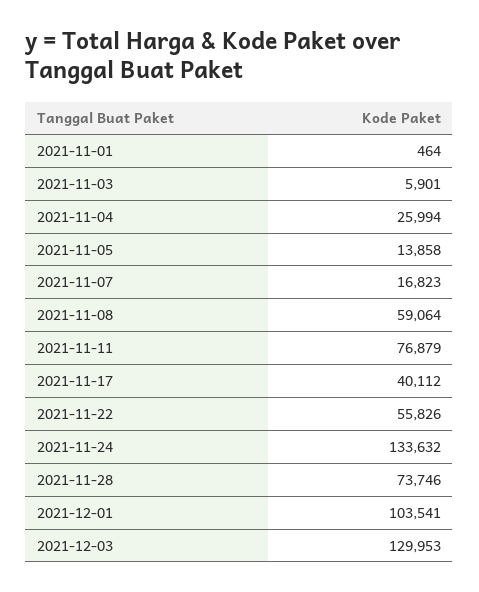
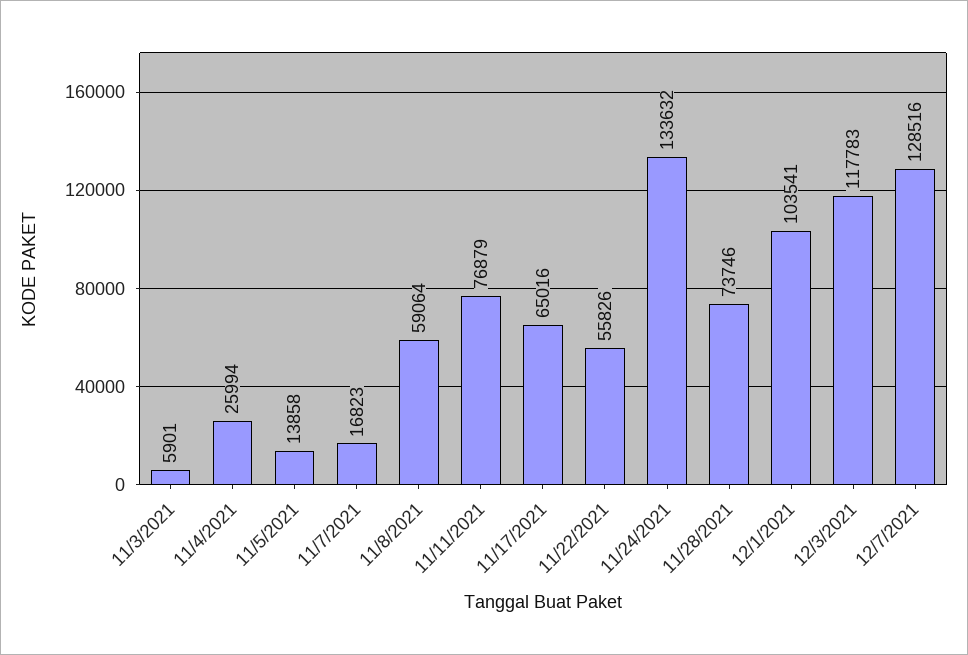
2021-11-01: 464 -> none
2021-11-17: 40112 -> 65016
2021-12-03: 129953 -> 117783
12/7/2021: none -> 128516

